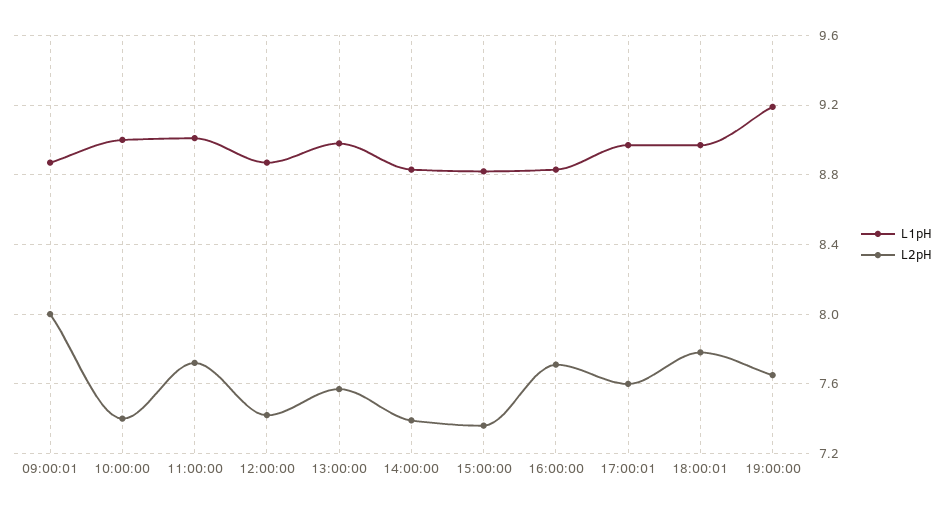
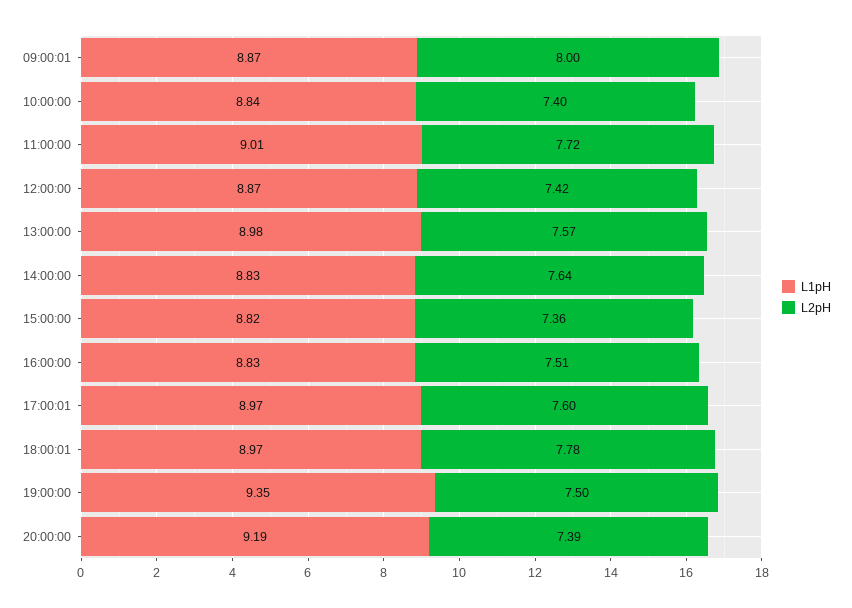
L1pH, 10:00:00: 9 -> 8.84
L2pH, 14:00:00: 7.4 -> 7.64
L2pH, 16:00:00: 7.7 -> 7.51
L1pH, 19:00:00: 9.2 -> 9.35
L2pH, 19:00:00: 7.65 -> 7.5
L1pH, 20:00:00: none -> 9.19
L2pH, 20:00:00: none -> 7.39

